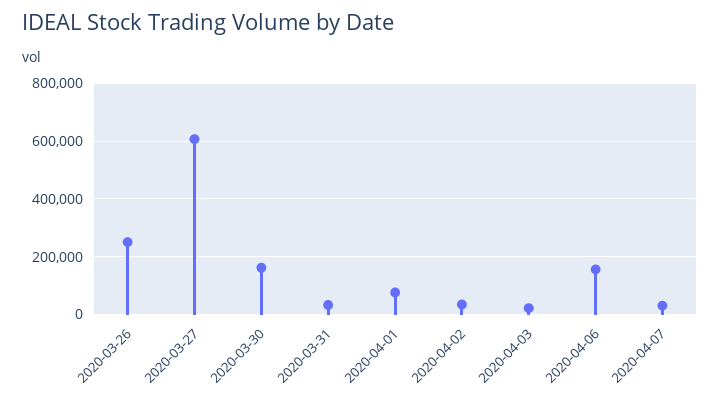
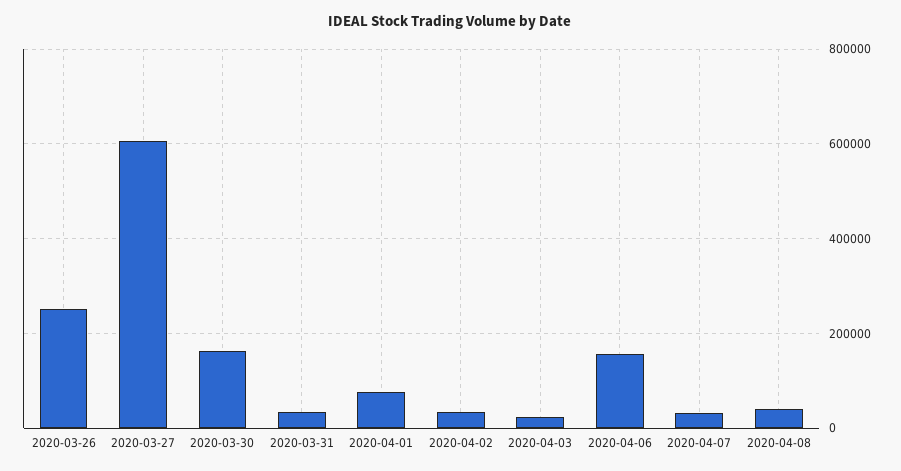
2020-04-08: none -> 40000

